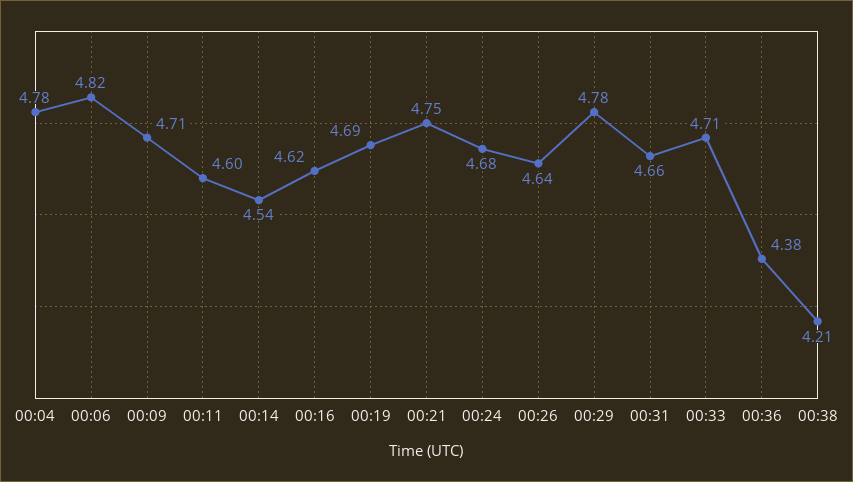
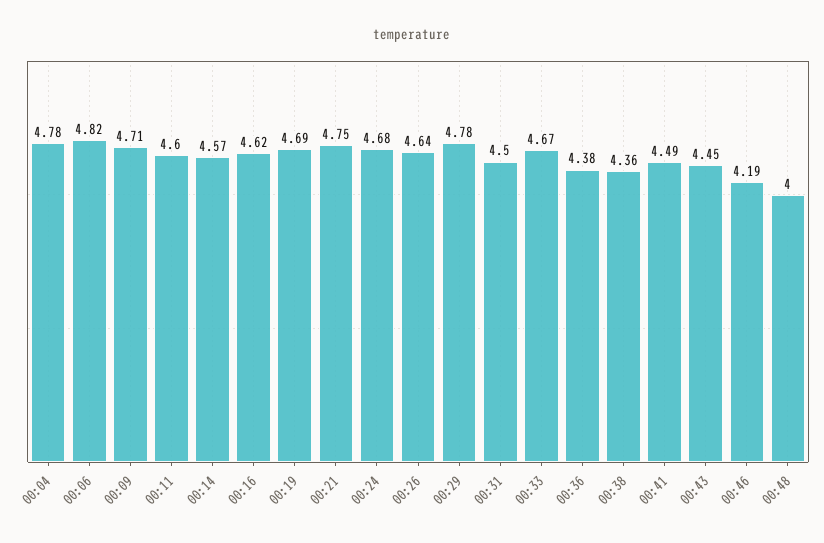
00:14: 4.54 -> 4.57
00:31: 4.66 -> 4.5
00:33: 4.71 -> 4.67
00:38: 4.21 -> 4.36
00:41: none -> 4.49
00:43: none -> 4.45
00:46: none -> 4.19
00:48: none -> 4

